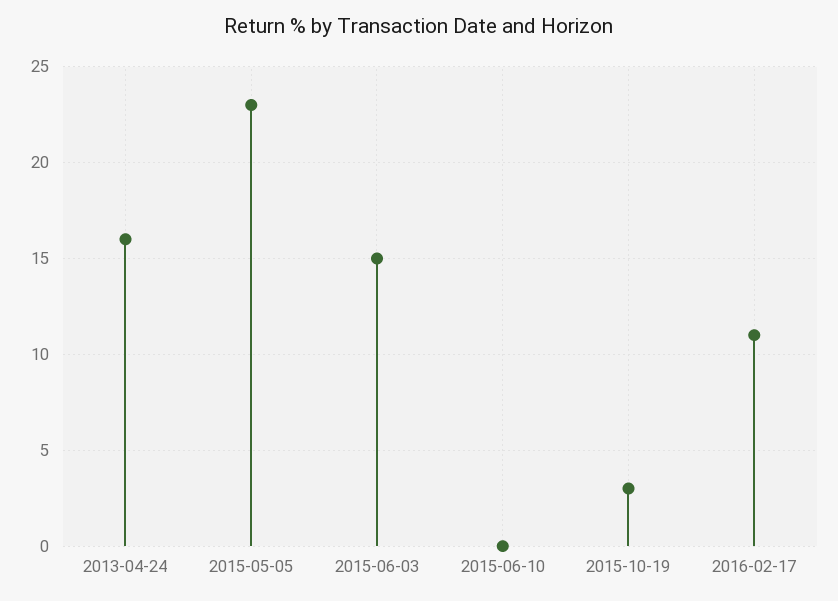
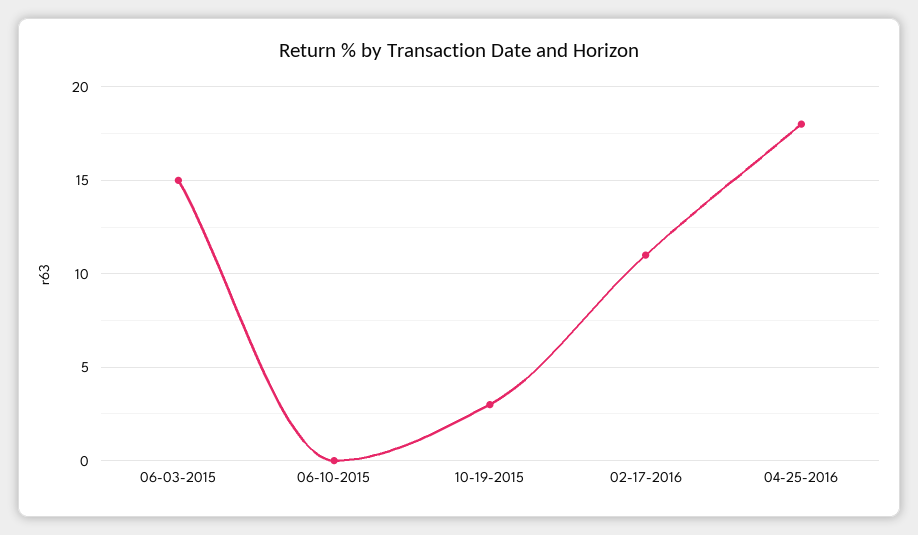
2013-04-24: 16 -> none
2015-05-05: 23 -> none
04-25-2016: none -> 18

